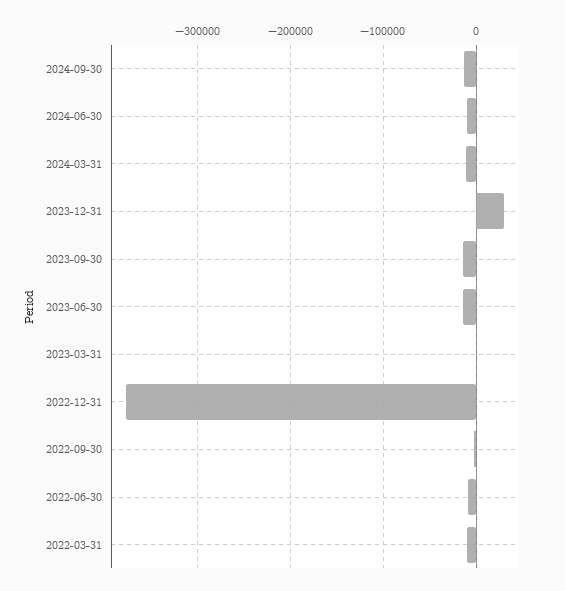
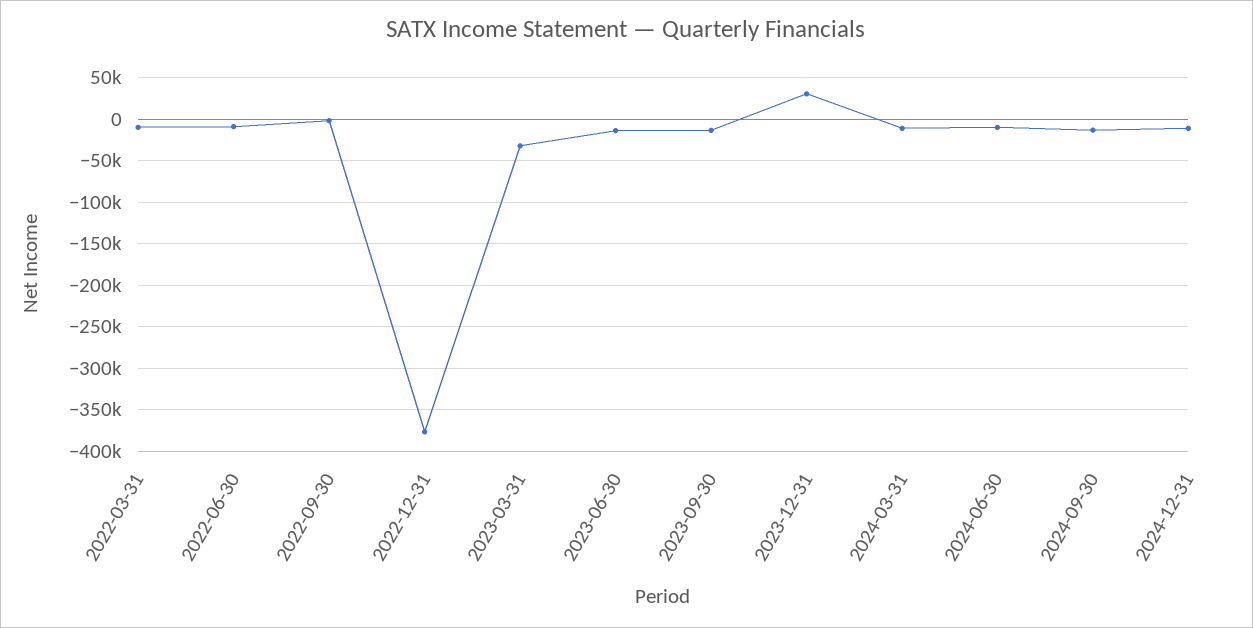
2023-03-31: 0 -> -30000
2024-12-31: none -> -10000

